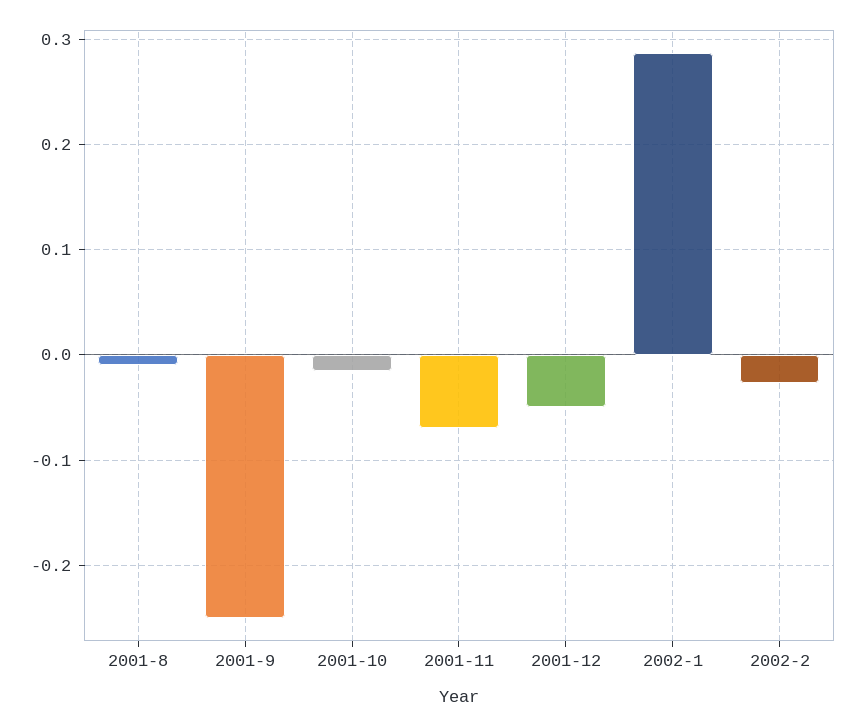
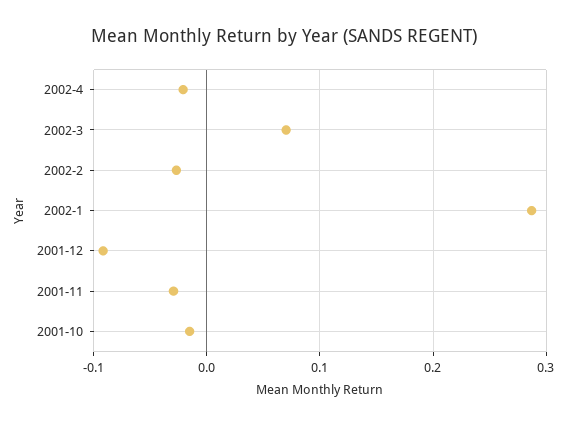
2001-8: -0.01 -> none
2001-9: -0.25 -> none
2001-11: -0.07 -> -0.03
2001-12: -0.05 -> -0.09
2002-4: none -> -0.02
2002-3: none -> 0.07

